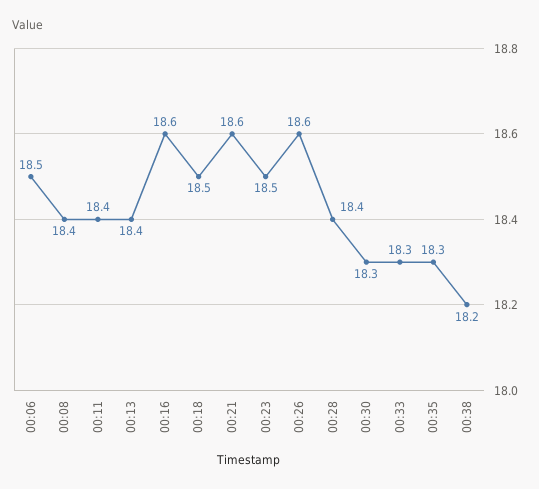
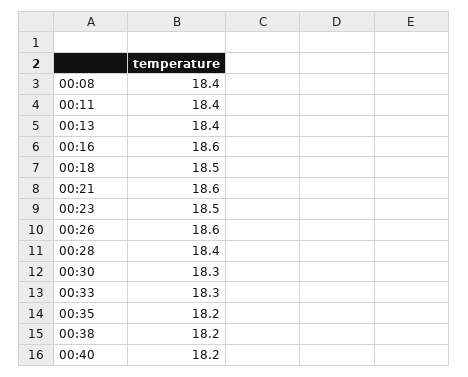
00:06: 18.5 -> none
00:35: 18.3 -> 18.2
00:40: none -> 18.2

